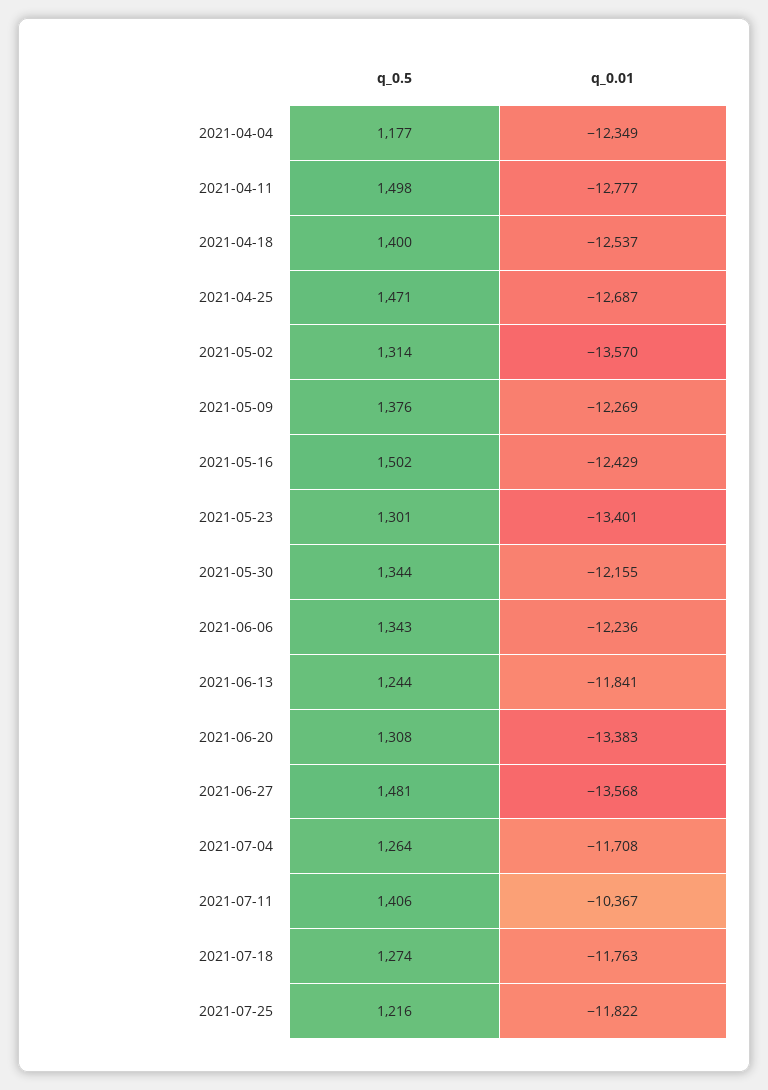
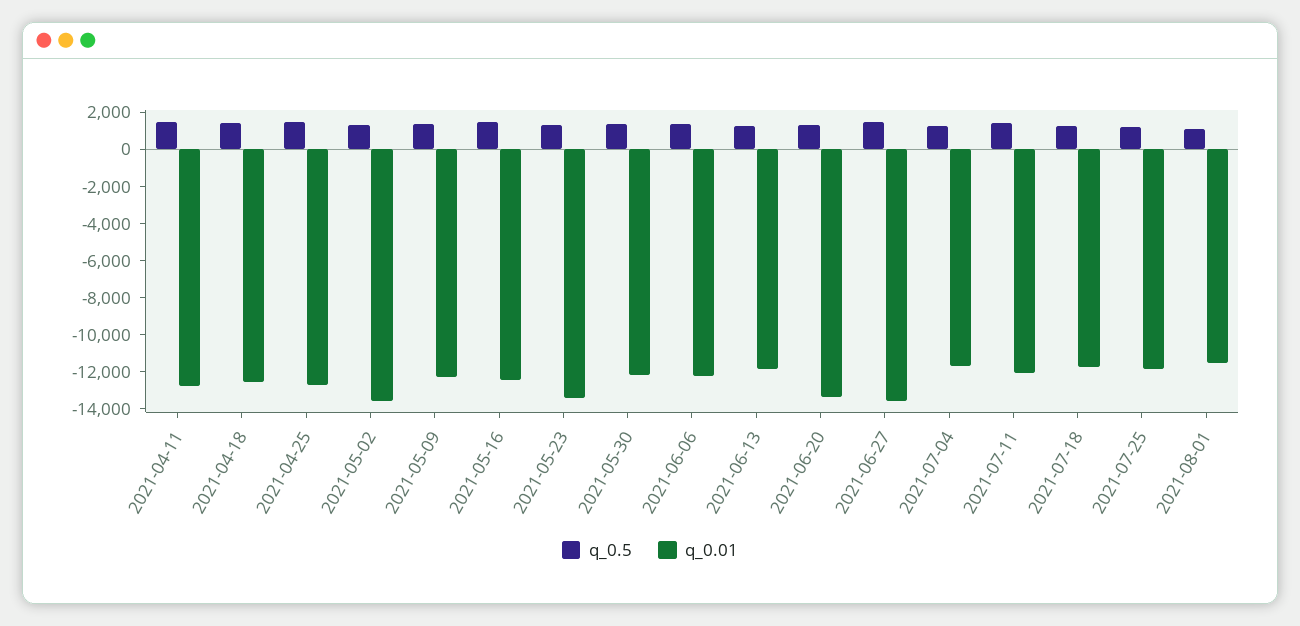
q_0.5, 2021-04-04: 1177 -> none
q_0.01, 2021-04-04: -12349 -> none
q_0.01, 2021-07-11: -10367 -> -12000
q_0.5, 2021-08-01: none -> 1000
q_0.01, 2021-08-01: none -> -11500

